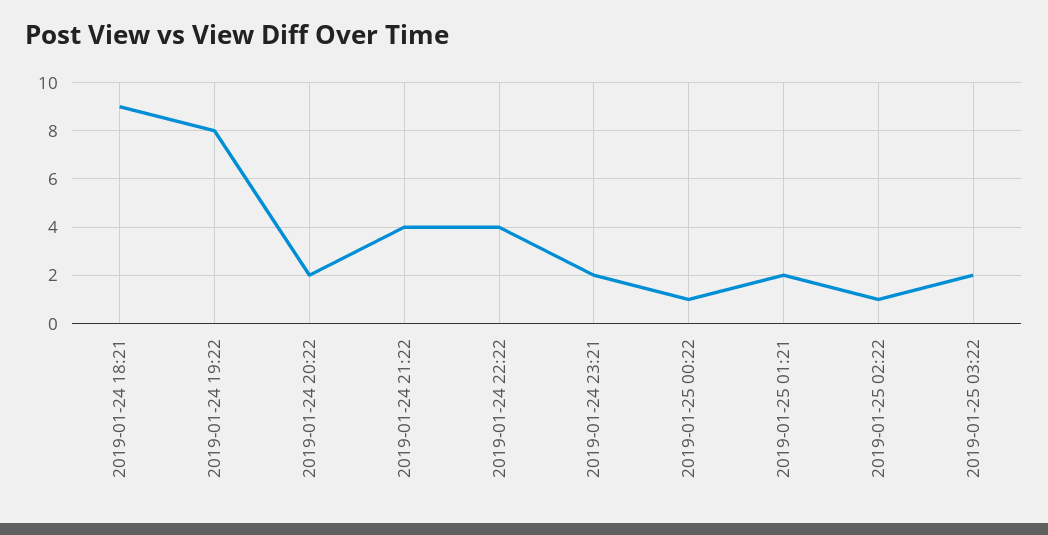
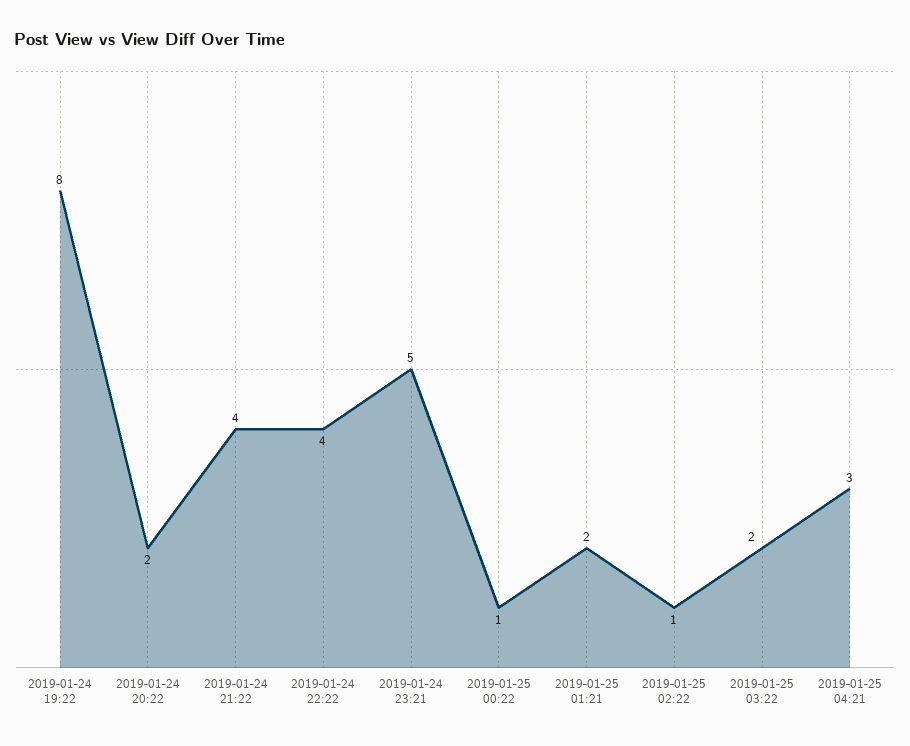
2019-01-24 18:21: 9 -> none
2019-01-24 23:21: 2 -> 5
2019-01-25 04:21: none -> 3

